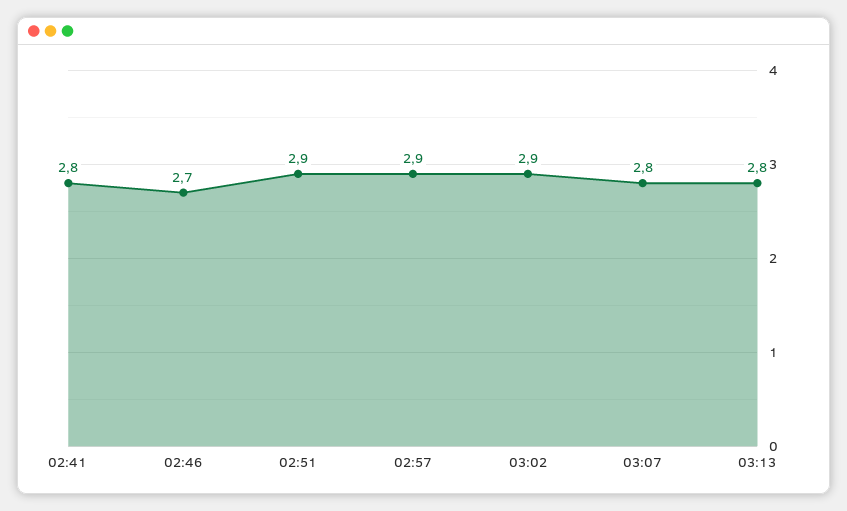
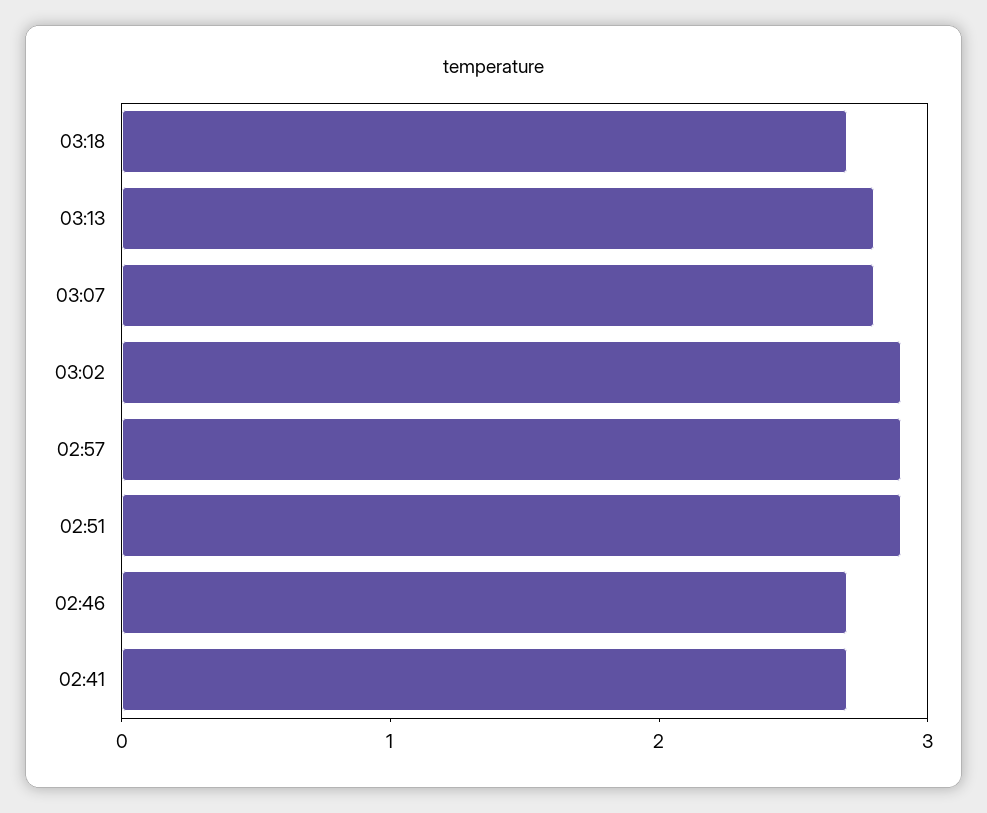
02:41: 2.8 -> 2.7
03:18: none -> 2.7

